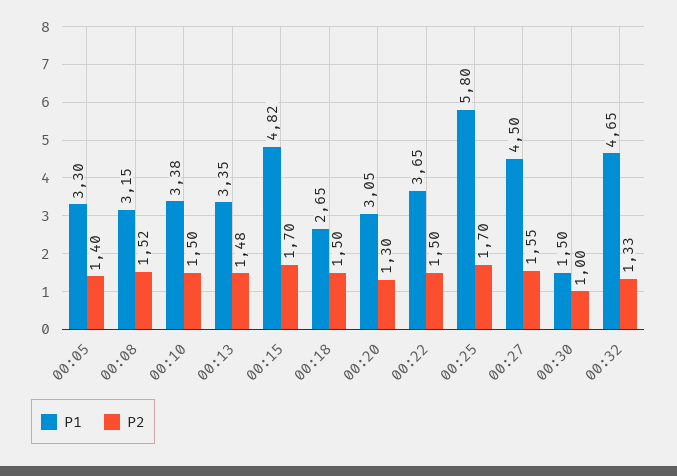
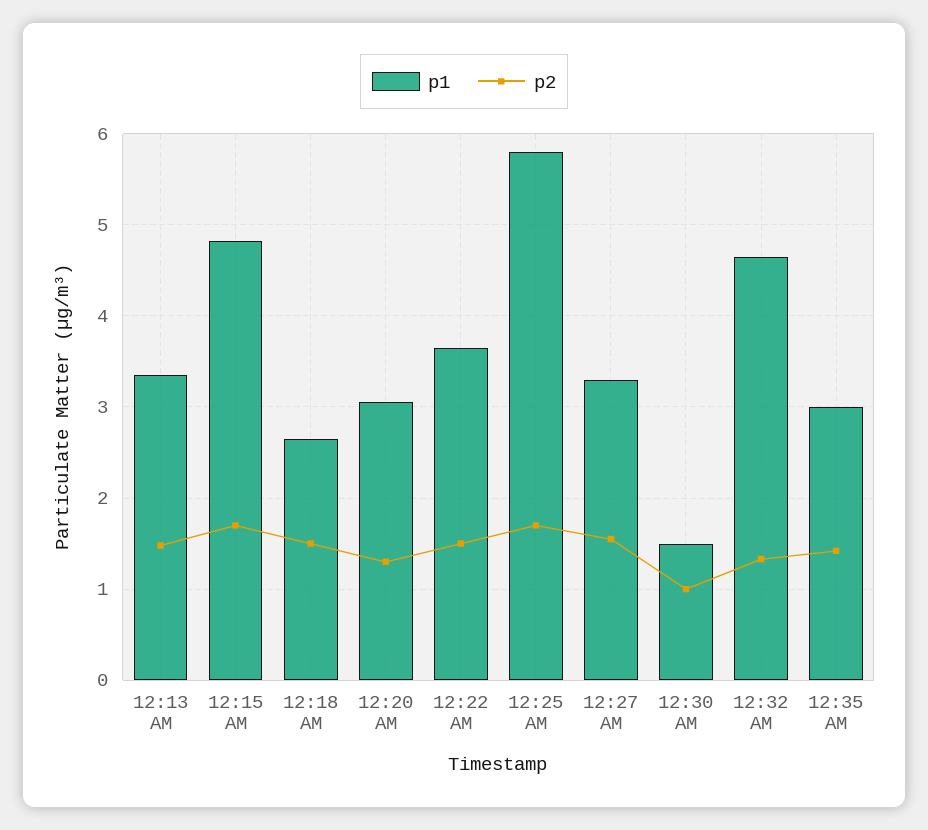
P1, 00:05: 3.3 -> none
P2, 00:05: 1.4 -> none
P1, 00:08: 3.15 -> none
P2, 00:08: 1.52 -> none
P1, 00:10: 3.38 -> none
P2, 00:10: 1.5 -> none
P1, 00:27: 4.5 -> 3.3
P1, 12:35 AM: none -> 3
P2, 12:35 AM: none -> 1.4

